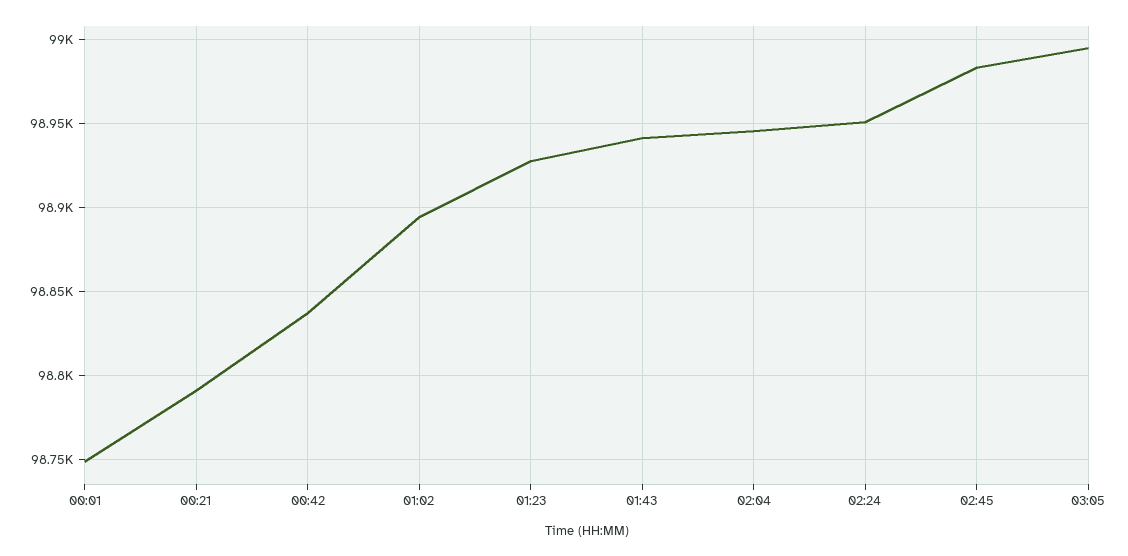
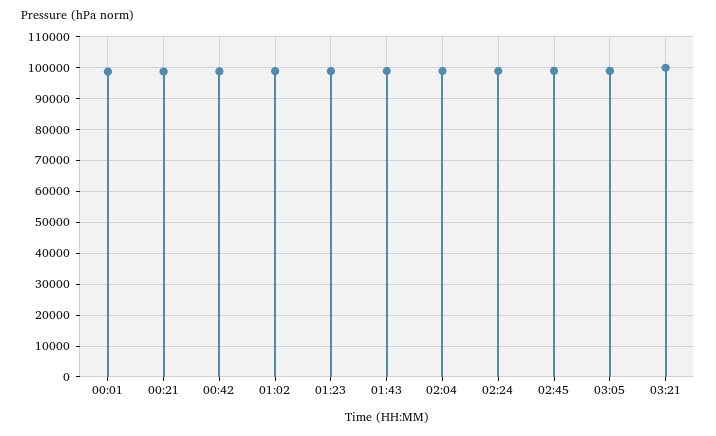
03:21: none -> 100000

